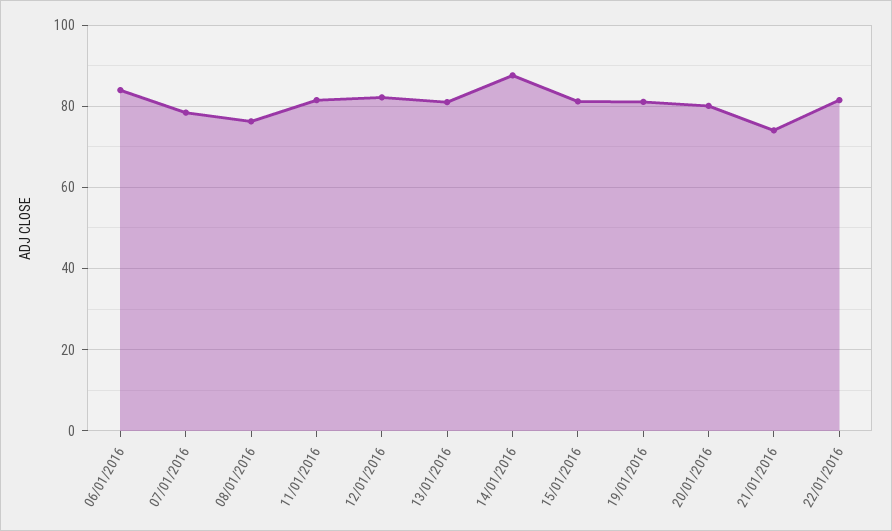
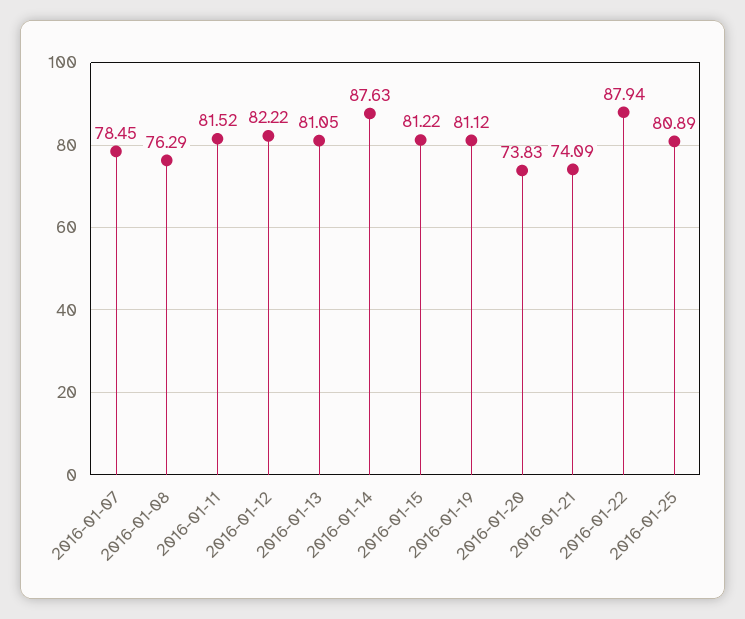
06/01/2016: 84 -> none
20/01/2016: 80 -> 73.83
22/01/2016: 82 -> 87.94
2016-01-25: none -> 80.89

